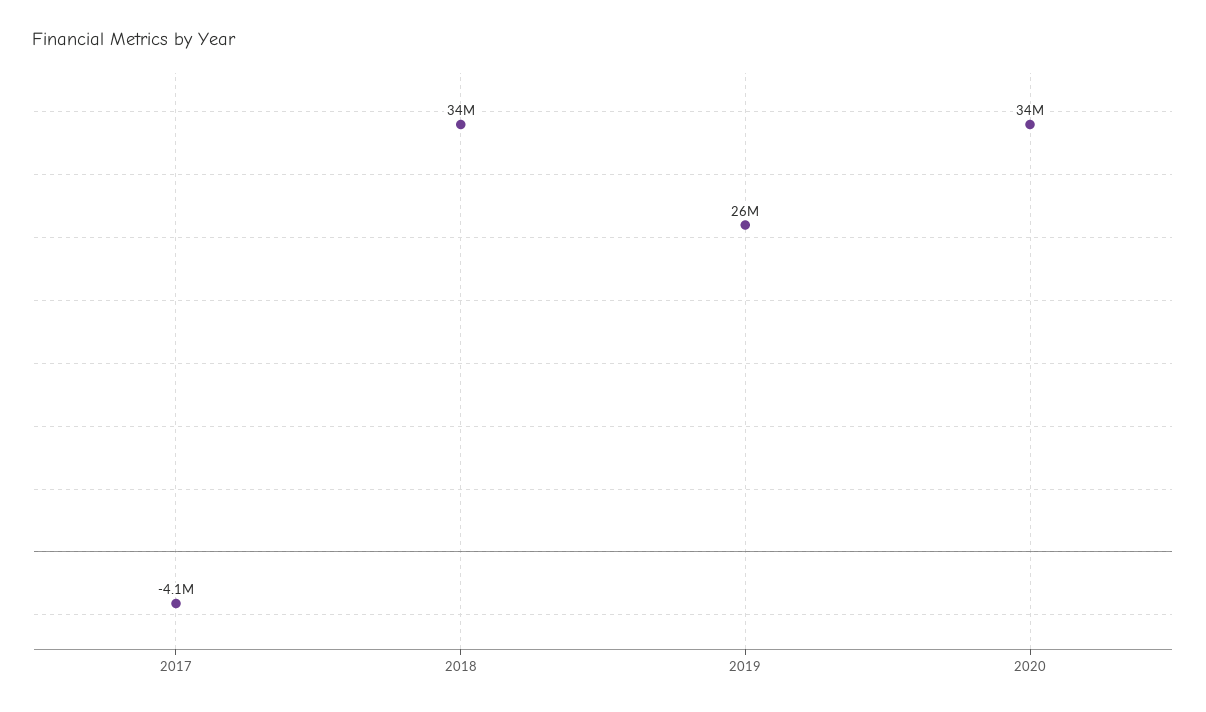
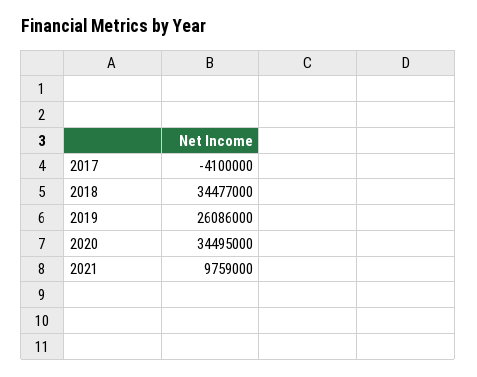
2021: none -> 9759000

